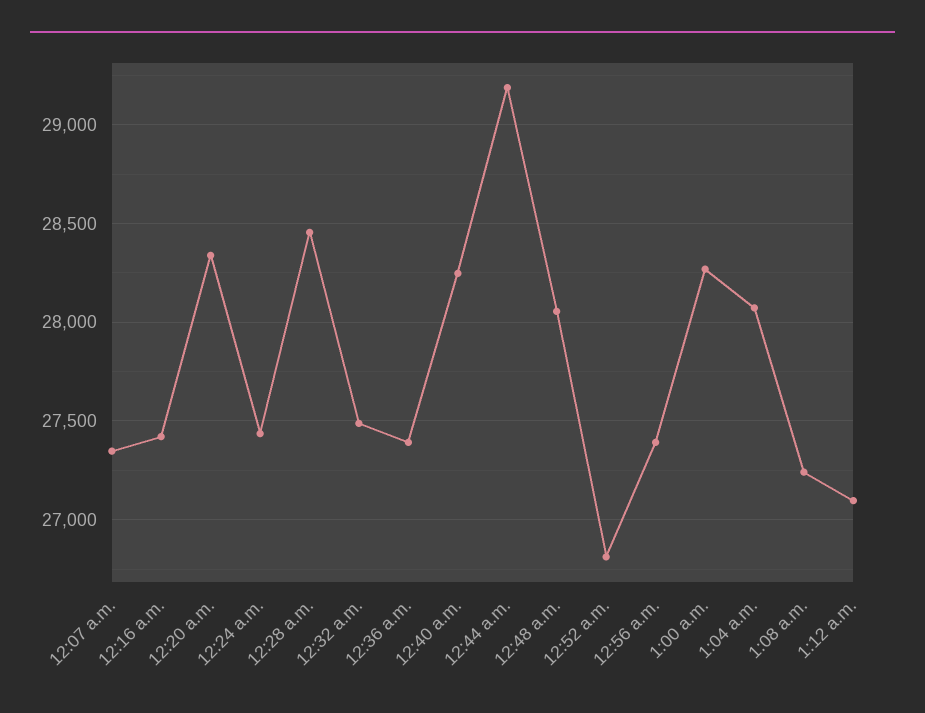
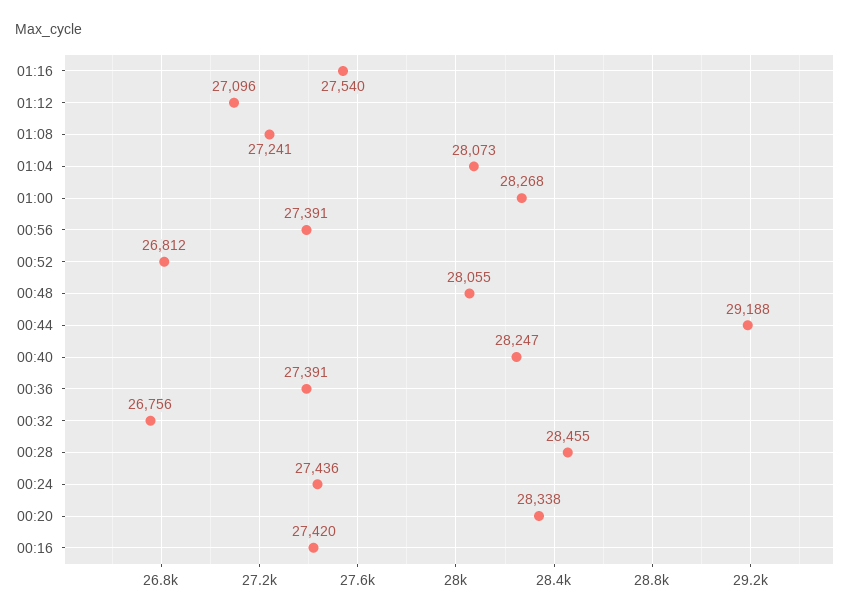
12:07 a.m.: 27350 -> none
12:32 a.m.: 27500 -> 26756
01:16: none -> 27540

